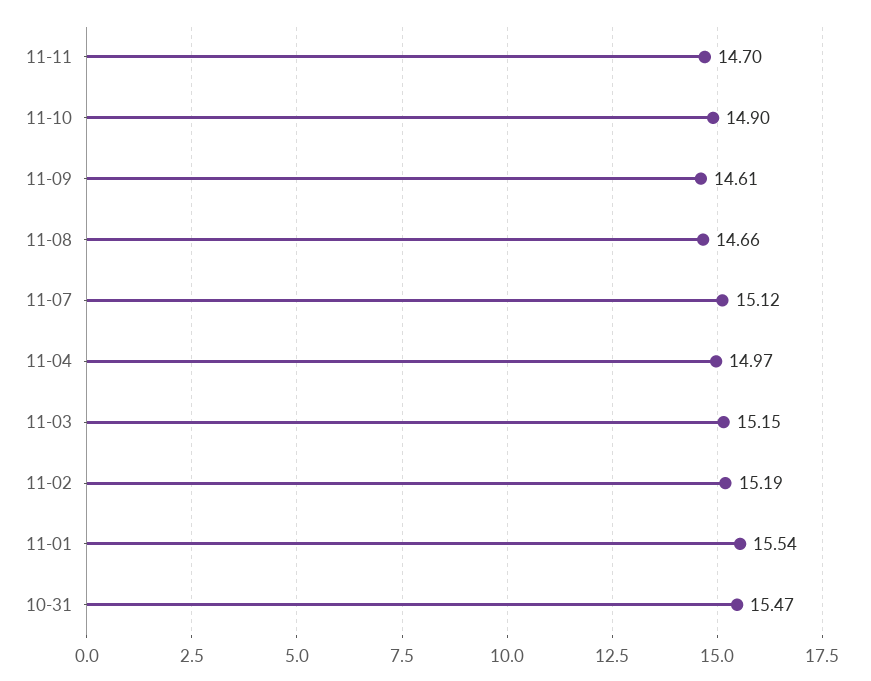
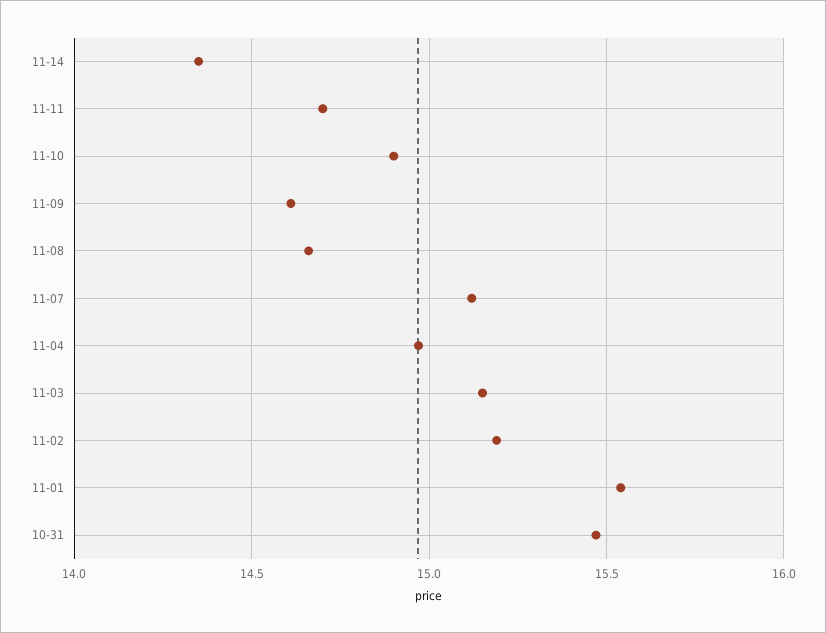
11-14: none -> 14.35

